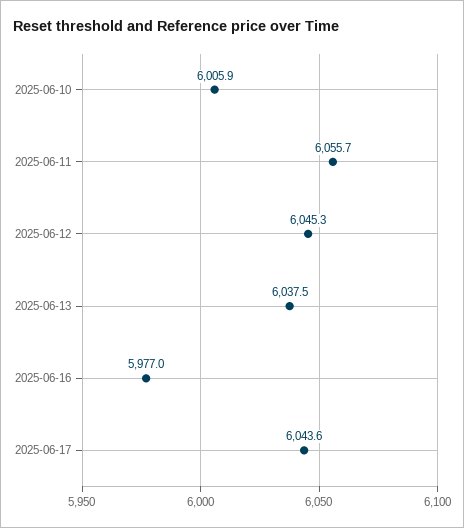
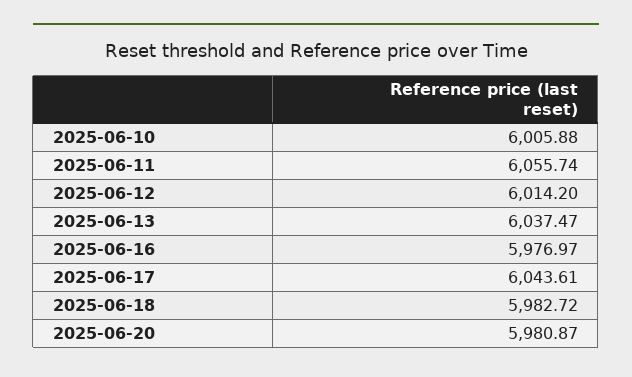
2025-06-12: 6045.3 -> 6014.2
2025-06-18: none -> 5982.72
2025-06-20: none -> 5980.87

